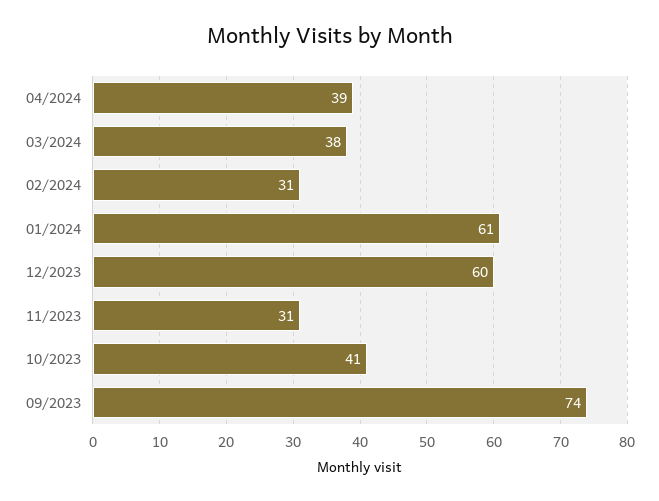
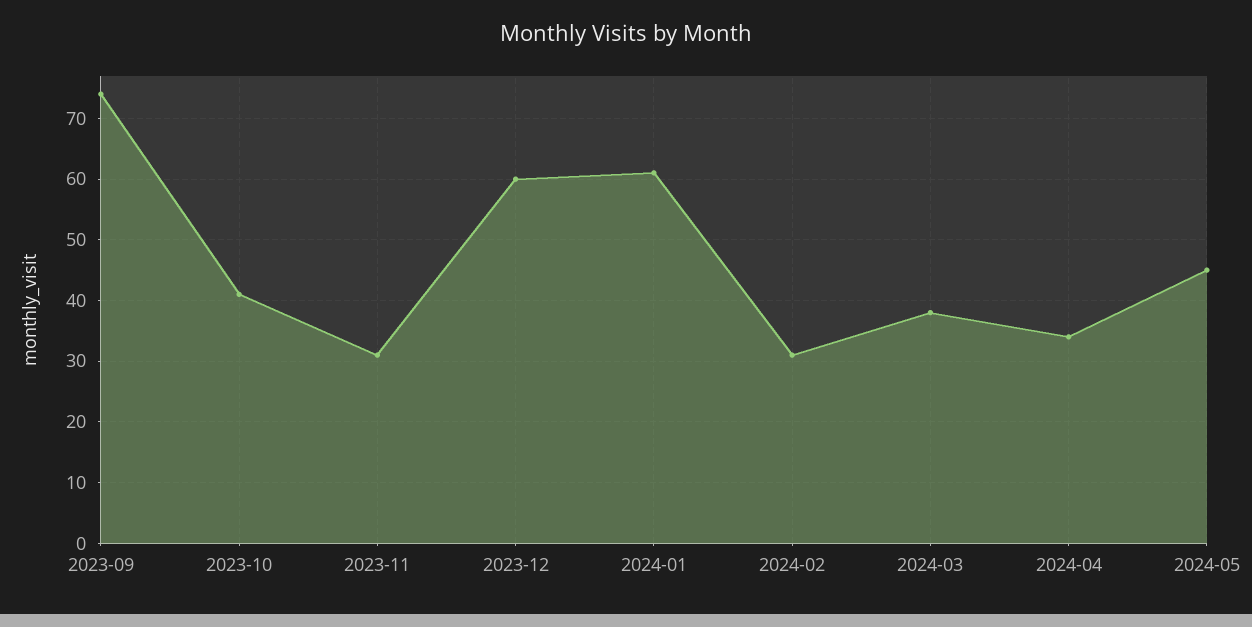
04/2024: 39 -> 34
2024-05: none -> 45

